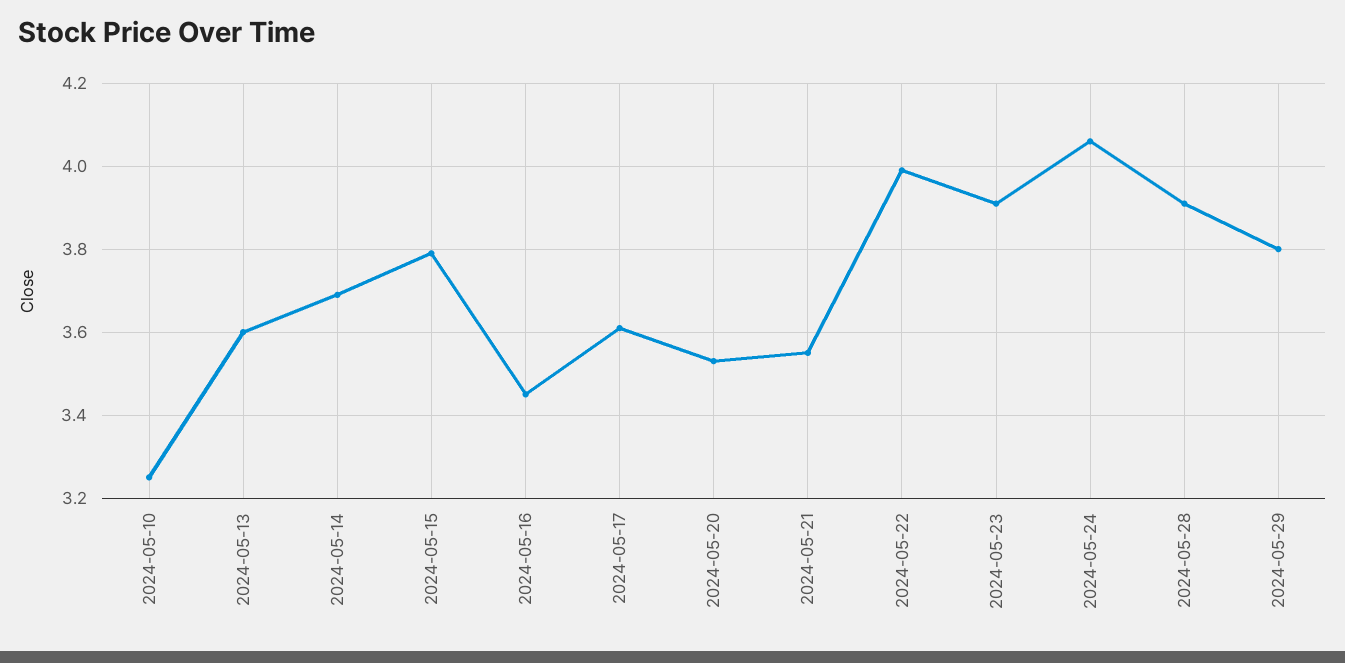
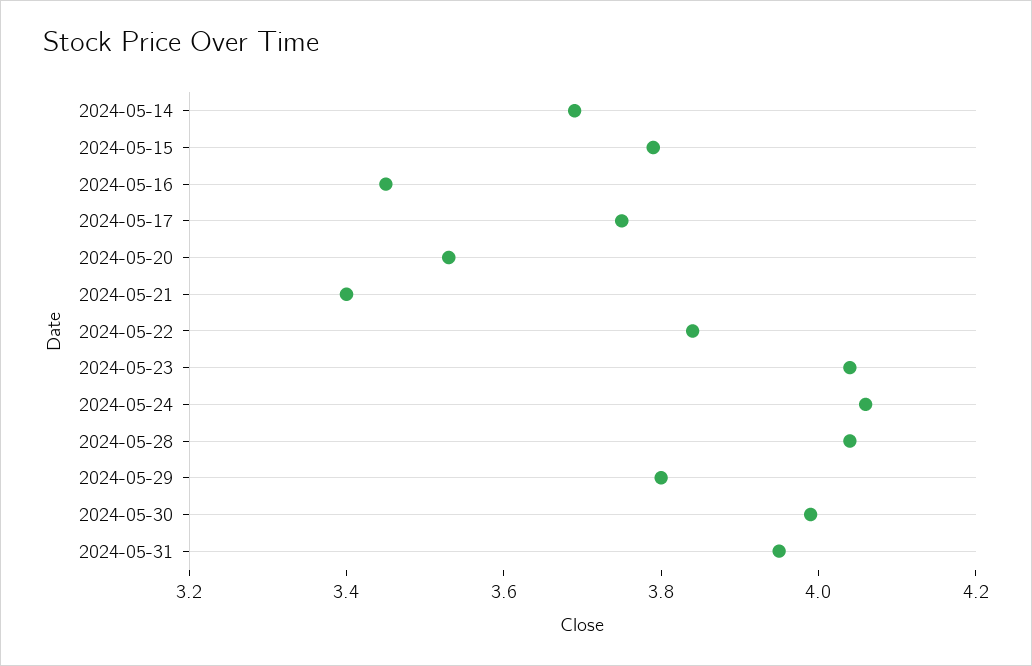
2024-05-10: 3.25 -> none
2024-05-13: 3.6 -> none
2024-05-17: 3.6 -> 3.75
2024-05-21: 3.55 -> 3.4
2024-05-22: 4 -> 3.85
2024-05-23: 3.9 -> 4.05
2024-05-28: 3.9 -> 4.05
2024-05-30: none -> 4
2024-05-31: none -> 3.95

